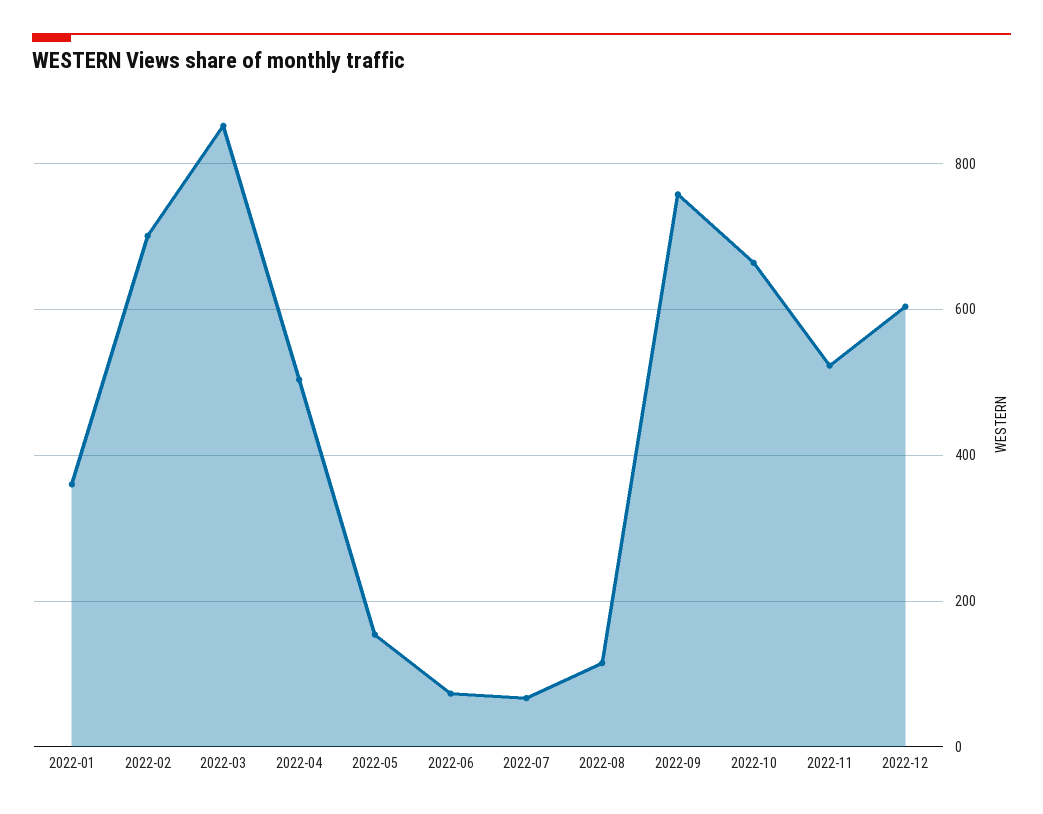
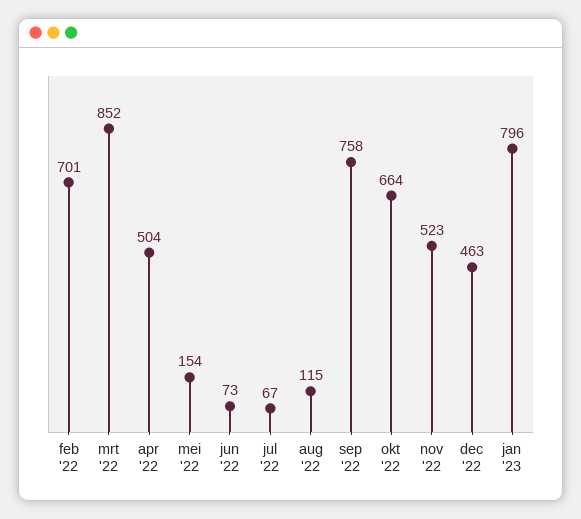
2022-01: 360 -> none
2022-12: 600 -> 463
jan '23: none -> 796

